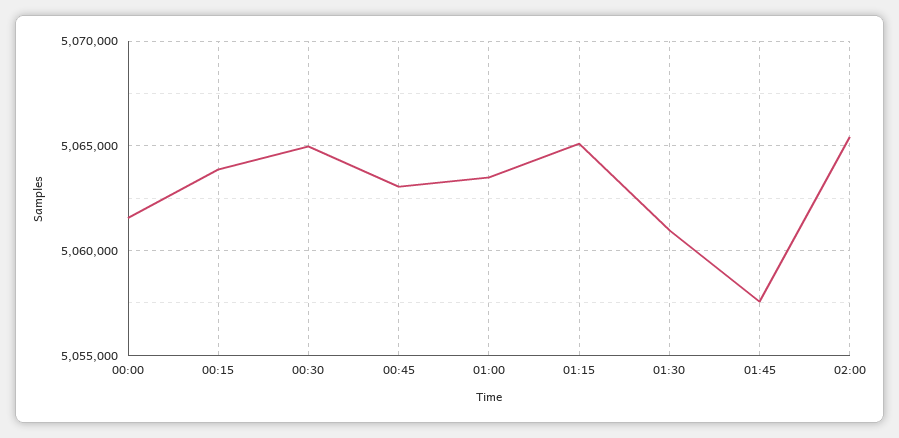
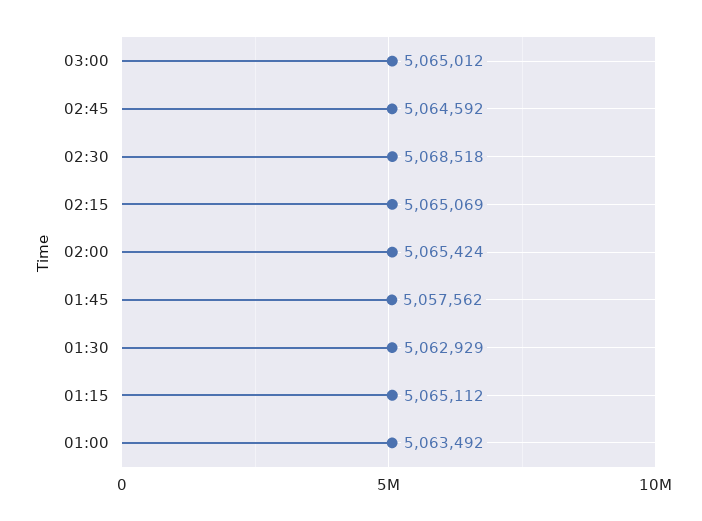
00:00: 5061500 -> none
00:15: 5064000 -> none
00:30: 5065000 -> none
00:45: 5063000 -> none
01:30: 5061000 -> 5062929
03:00: none -> 5065012
02:45: none -> 5064592
02:30: none -> 5068518
02:15: none -> 5065069

